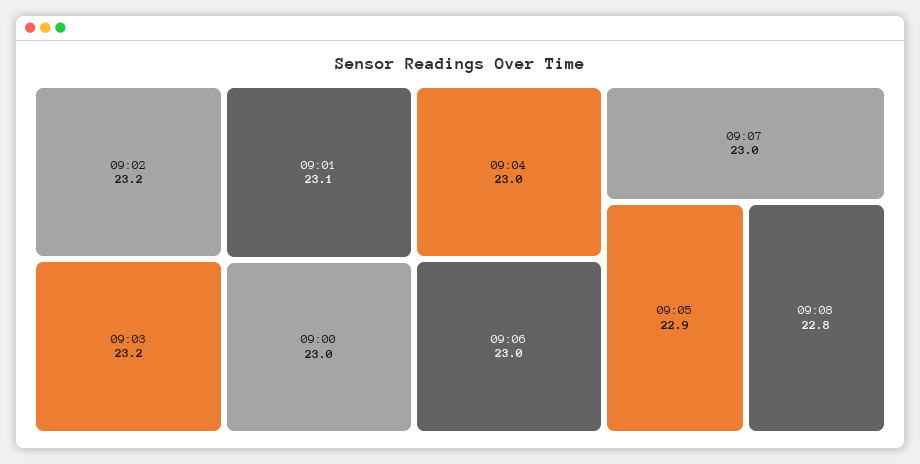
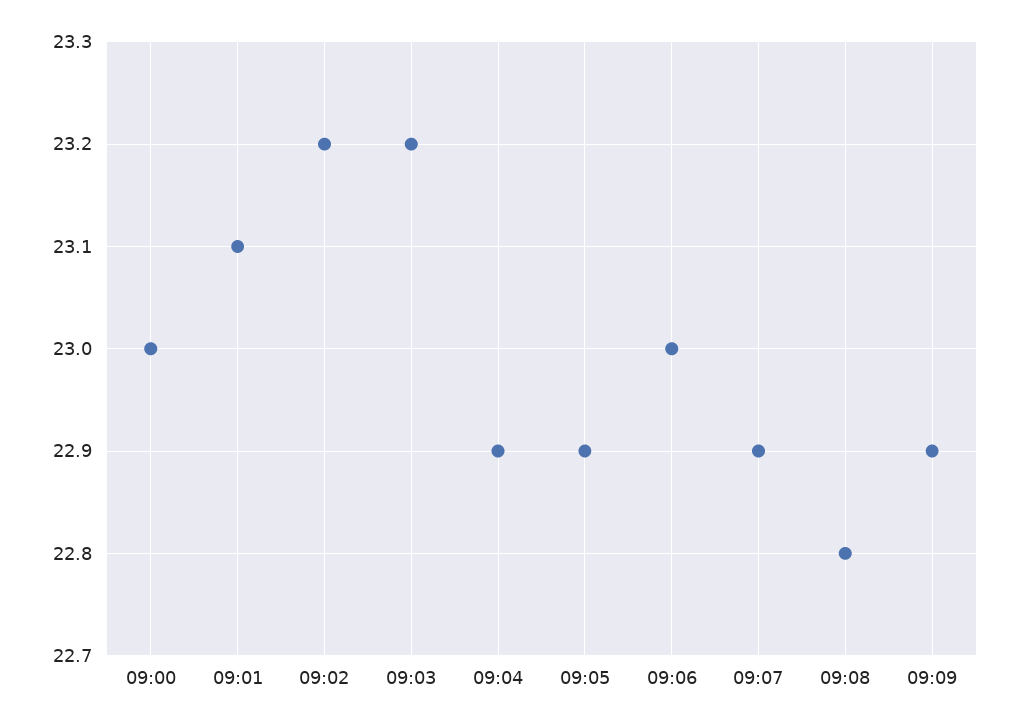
09:04: 23 -> 22.9
09:07: 23 -> 22.9
09:09: none -> 22.9

